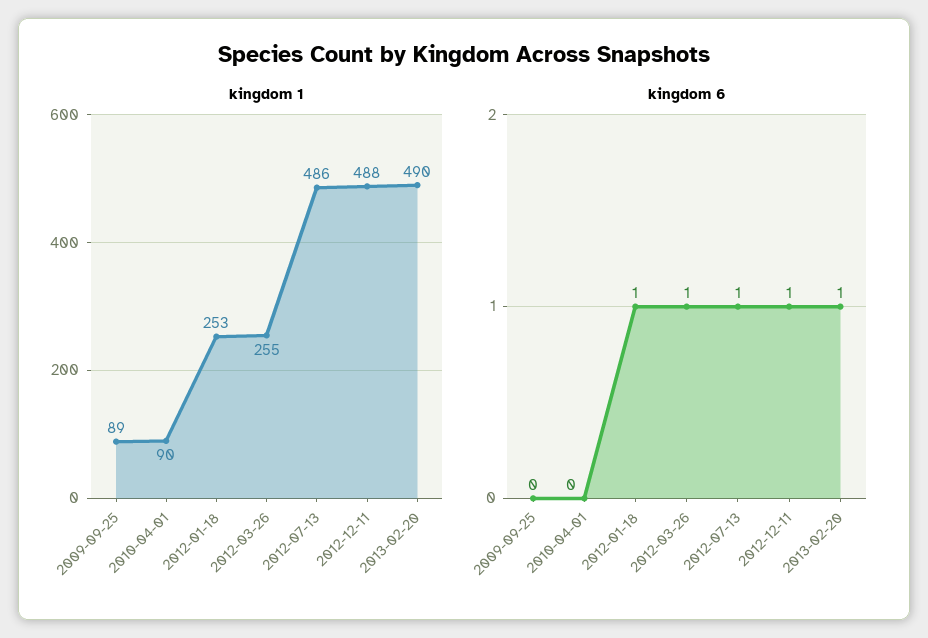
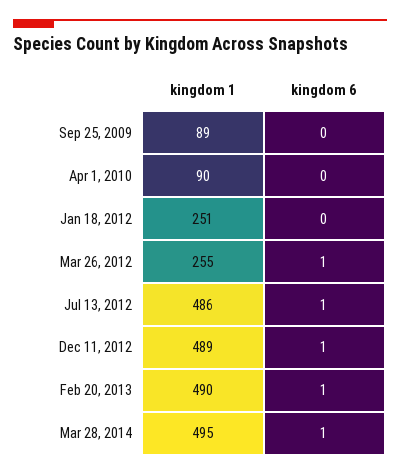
kingdom 1, 2012-01-18: 253 -> 251
kingdom 1, 2012-12-11: 488 -> 489
kingdom 6, 2012-01-18: 1 -> 0
kingdom 1, Mar 28, 2014: none -> 495
kingdom 6, Mar 28, 2014: none -> 1

